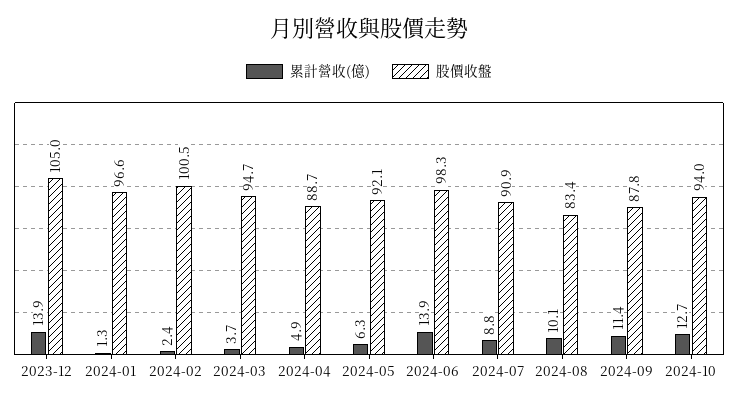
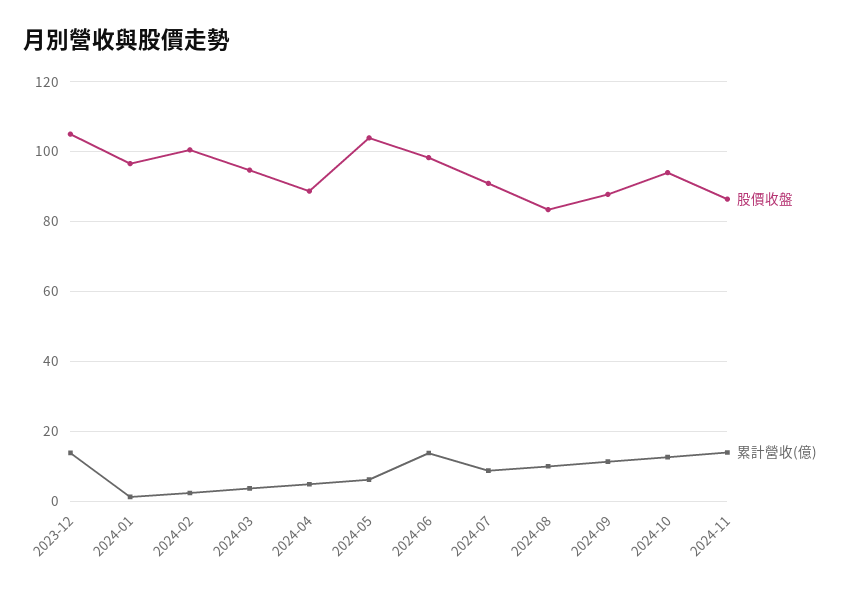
股價收盤, 2024-05: 92.1 -> 104
股價收盤, 2024-11: none -> 86
累計營收(億), 2024-11: none -> 14

